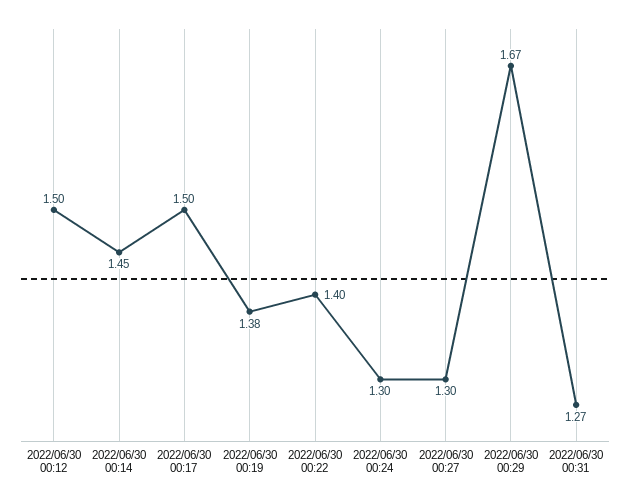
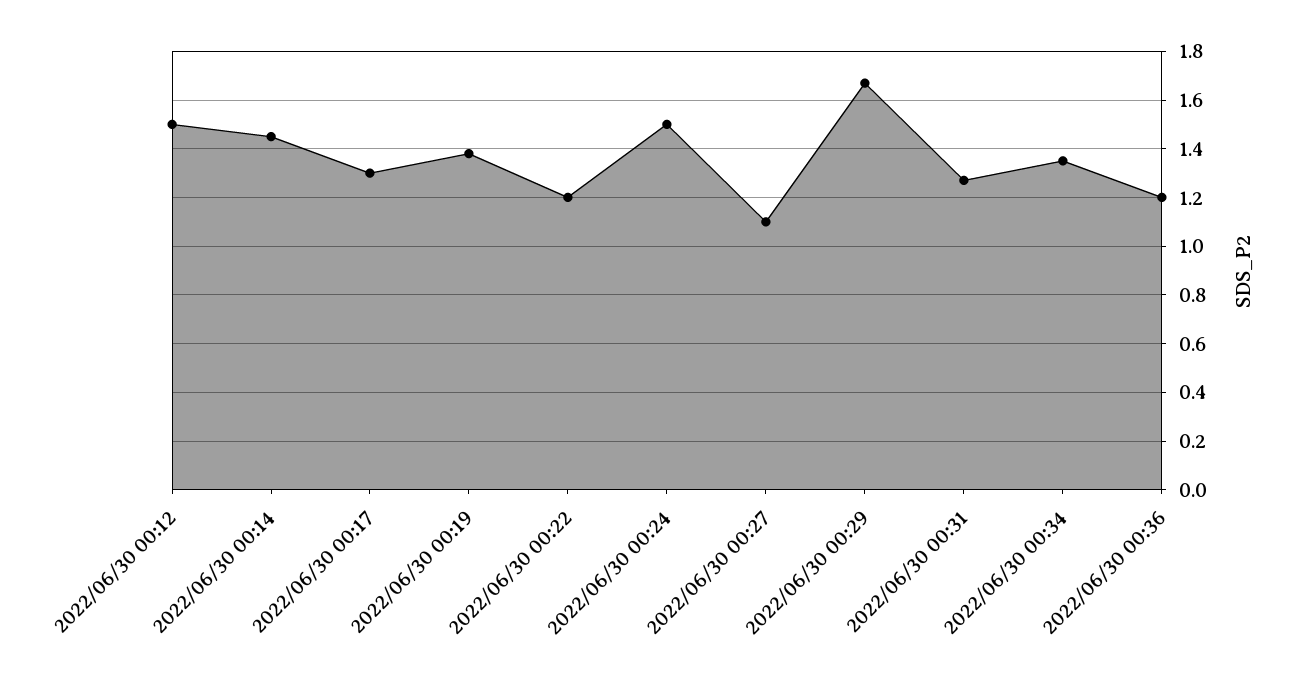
2022/06/30 00:17: 1.5 -> 1.3
2022/06/30 00:22: 1.4 -> 1.2
2022/06/30 00:24: 1.3 -> 1.5
2022/06/30 00:27: 1.3 -> 1.1
2022/06/30 00:34: none -> 1.35
2022/06/30 00:36: none -> 1.2

